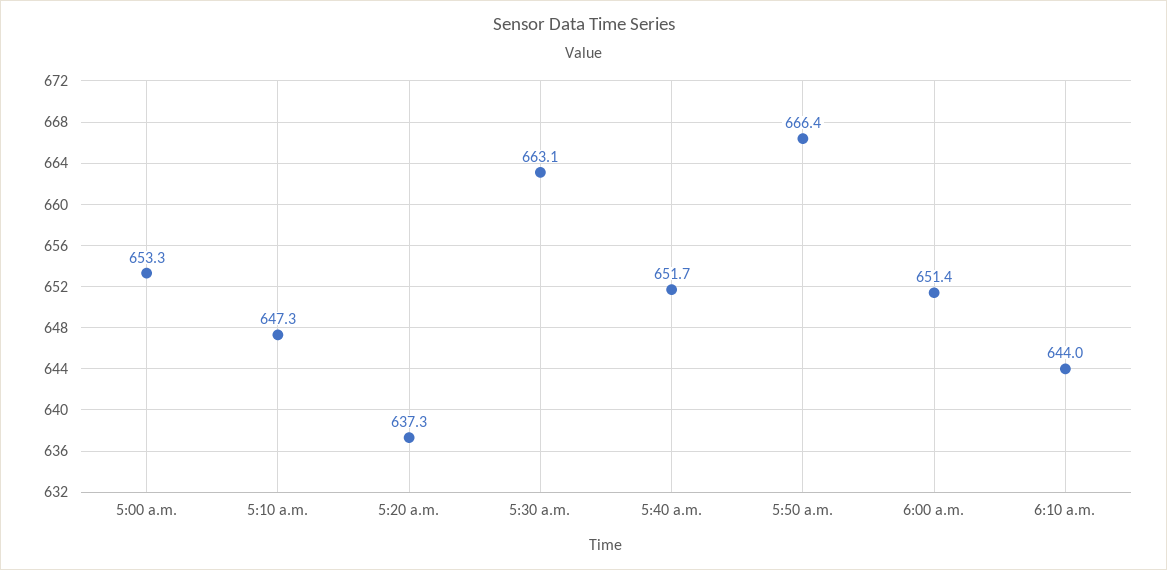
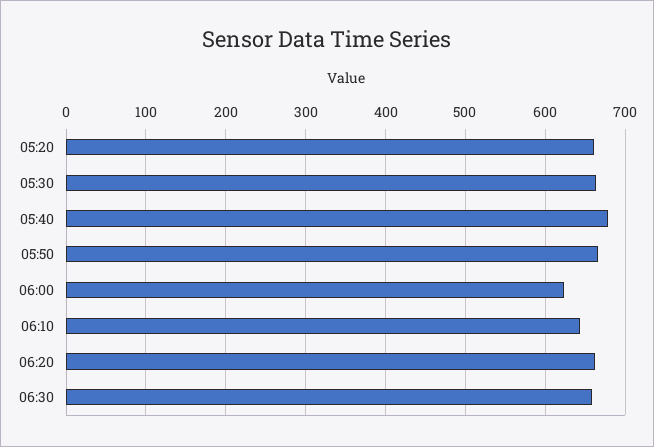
5:00 a.m.: 653.3 -> none
5:10 a.m.: 647.3 -> none
5:20 a.m.: 637.3 -> 660
5:40 a.m.: 651.7 -> 680
6:00 a.m.: 651.4 -> 620
06:20: none -> 660
06:30: none -> 660

